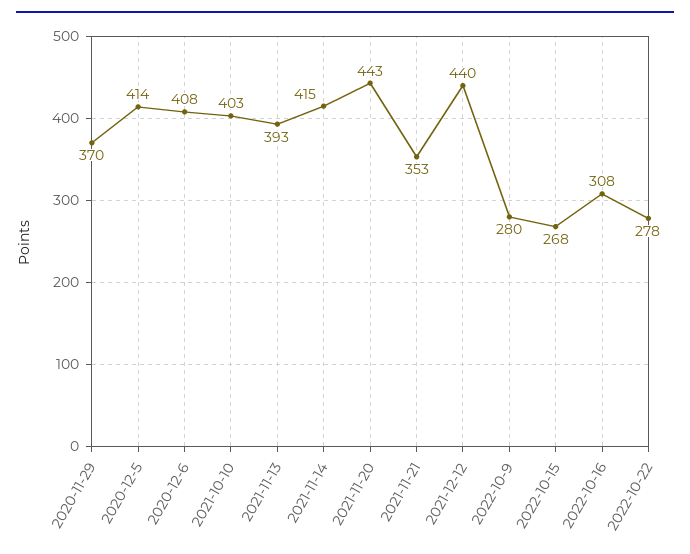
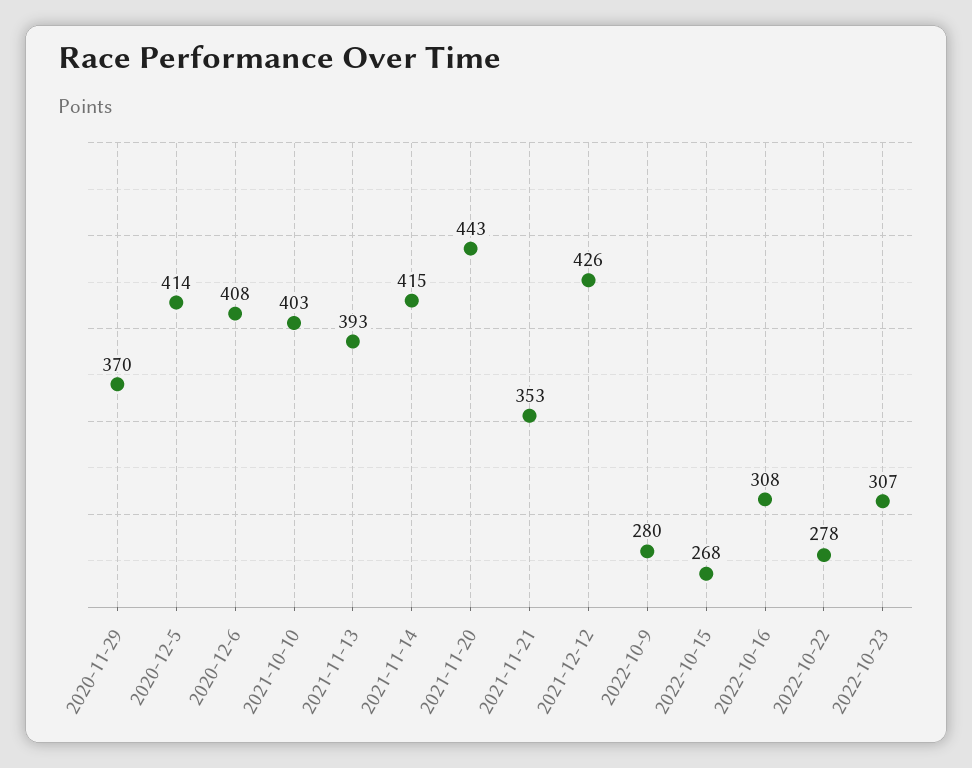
2021-12-12: 440 -> 426
2022-10-23: none -> 307

